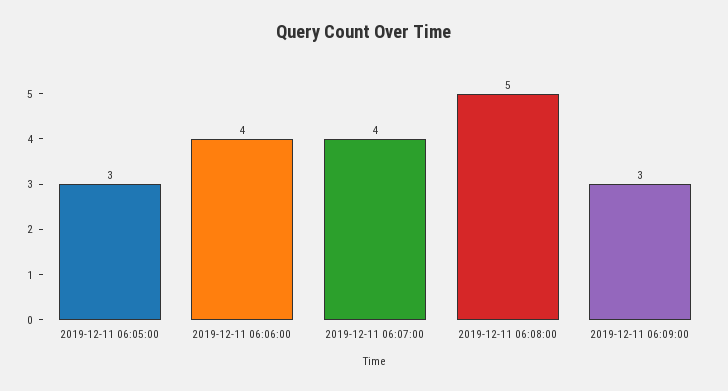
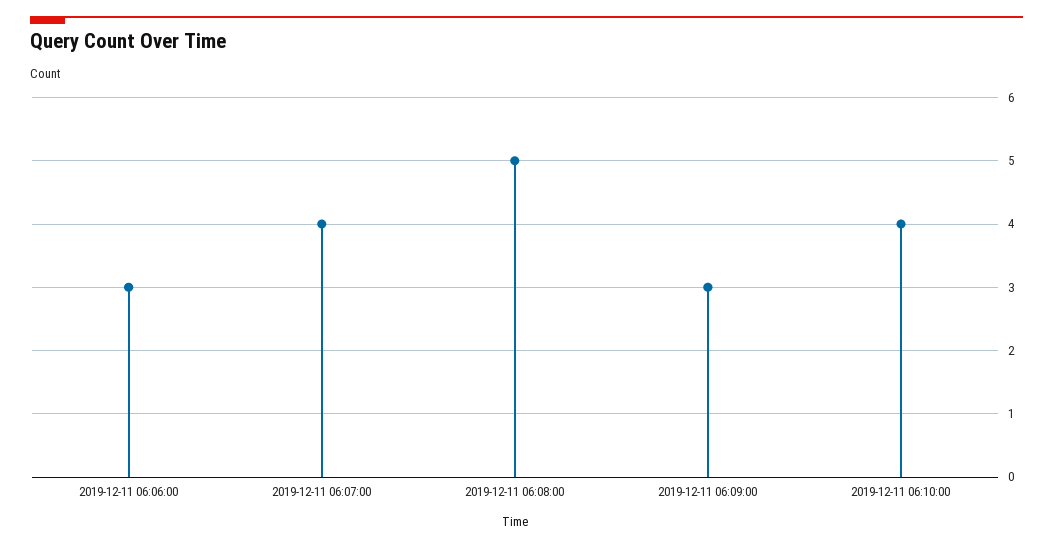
2019-12-11 06:05:00: 3 -> none
2019-12-11 06:06:00: 4 -> 3
2019-12-11 06:10:00: none -> 4

